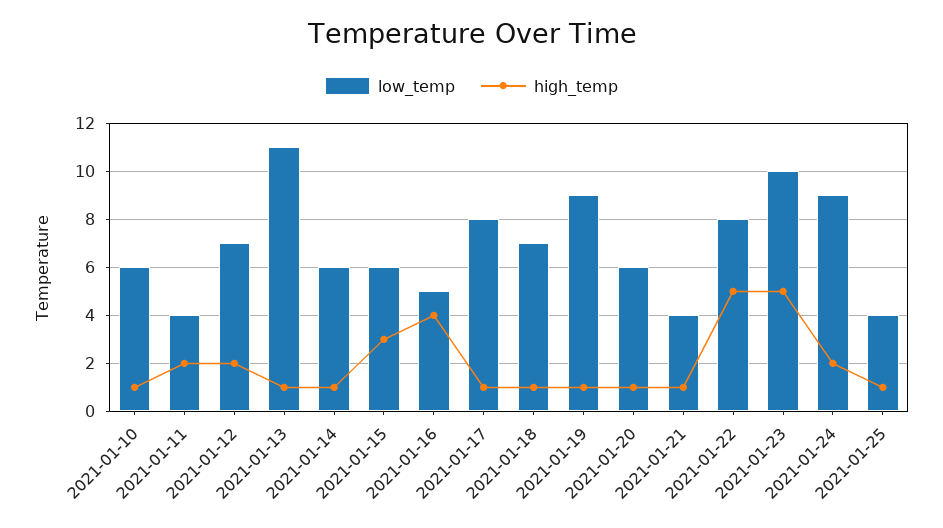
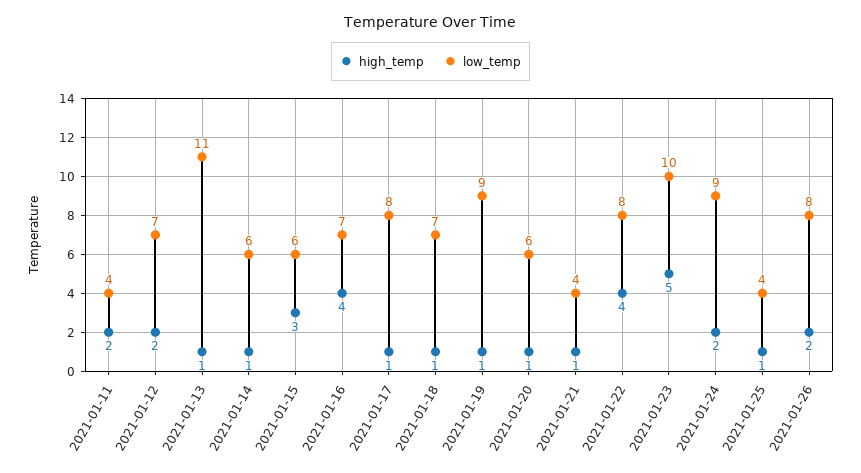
low_temp, 2021-01-10: 6 -> none
high_temp, 2021-01-10: 1 -> none
low_temp, 2021-01-16: 5 -> 7
high_temp, 2021-01-22: 5 -> 4
high_temp, 2021-01-26: none -> 2
low_temp, 2021-01-26: none -> 8

